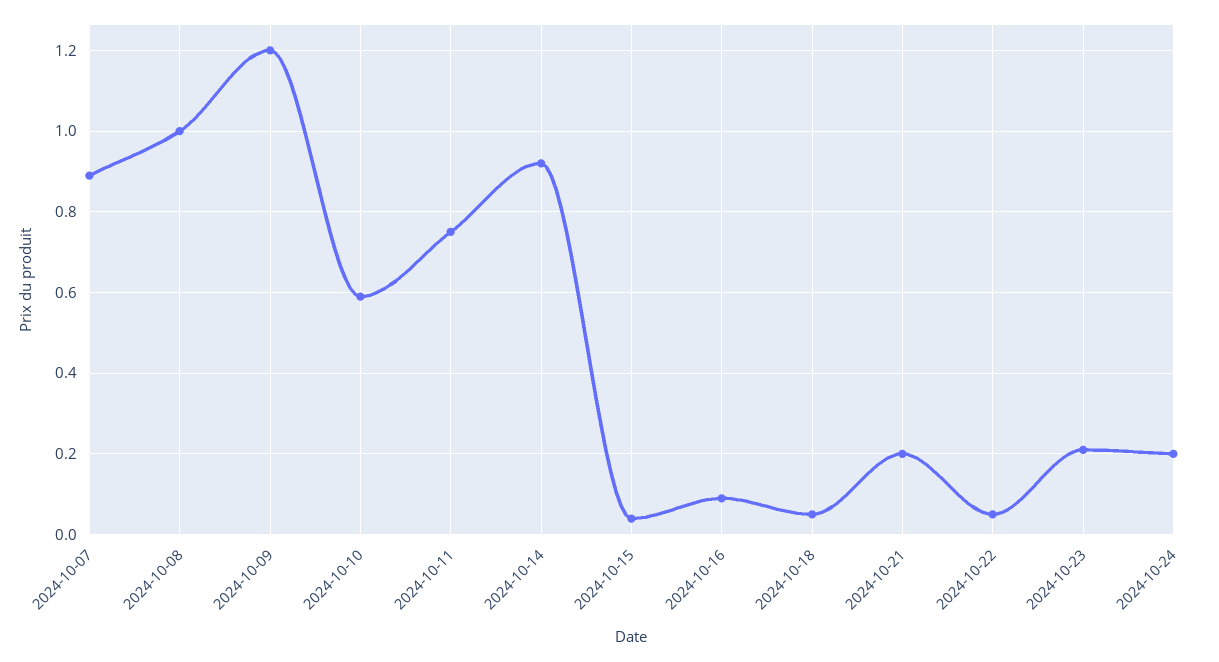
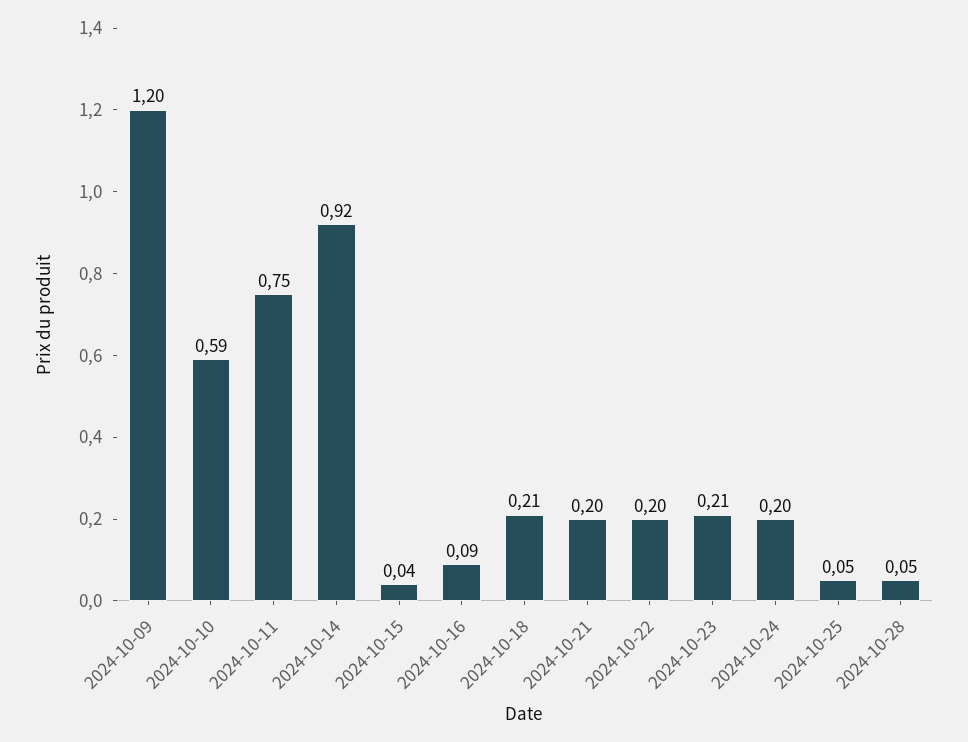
2024-10-07: 0.9 -> none
2024-10-08: 1 -> none
2024-10-18: 0.05 -> 0.21
2024-10-22: 0.05 -> 0.2
2024-10-25: none -> 0.05
2024-10-28: none -> 0.05

